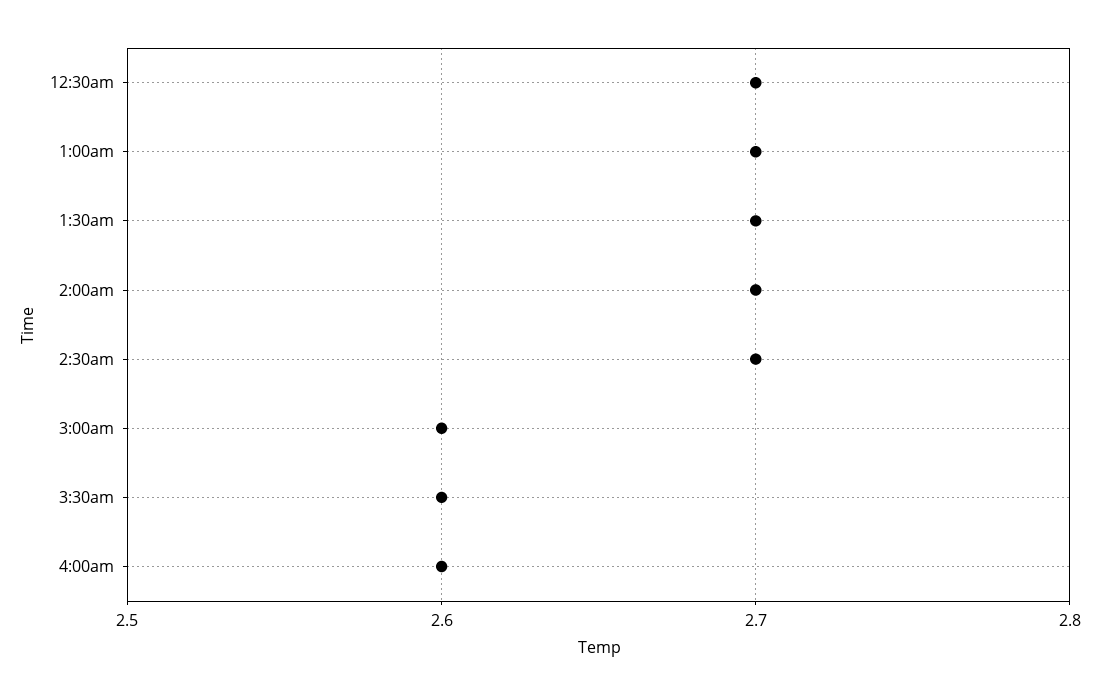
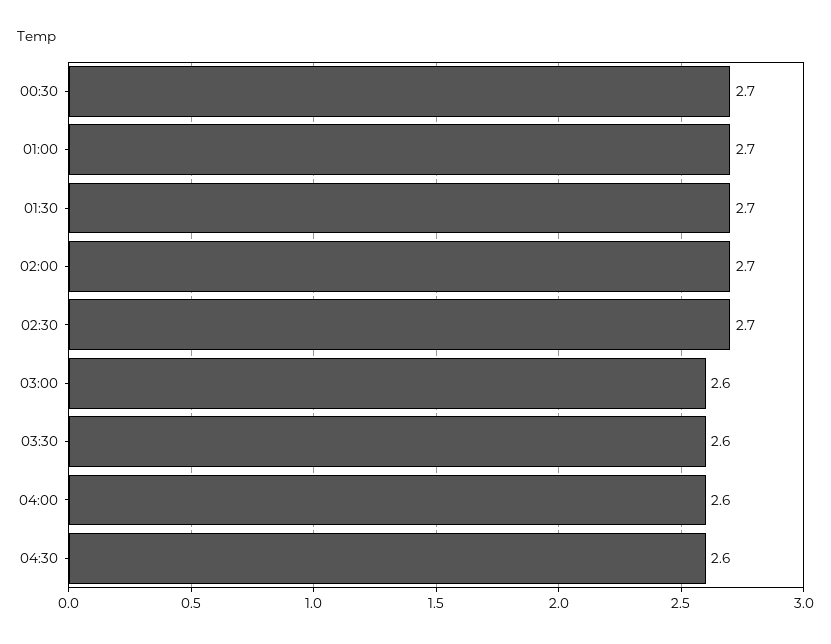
04:30: none -> 2.6

